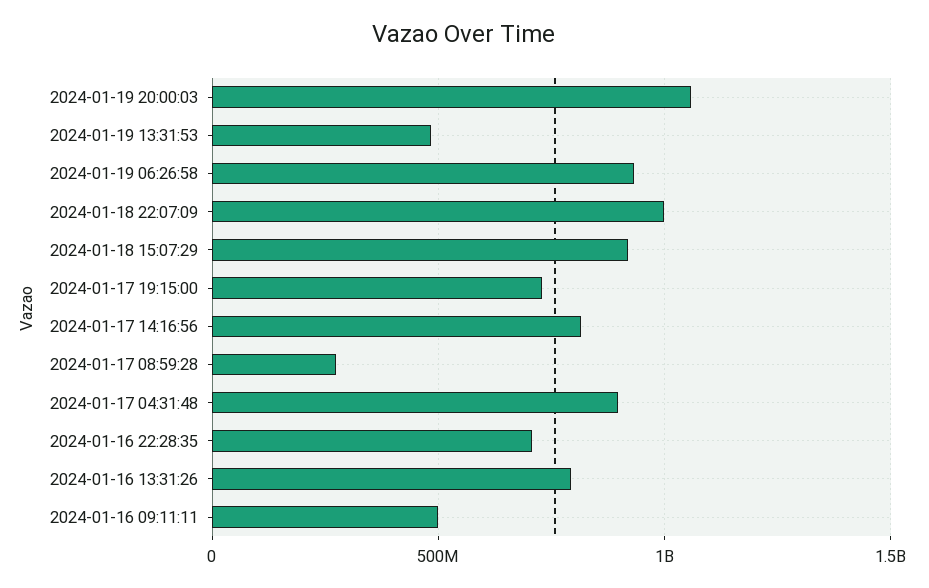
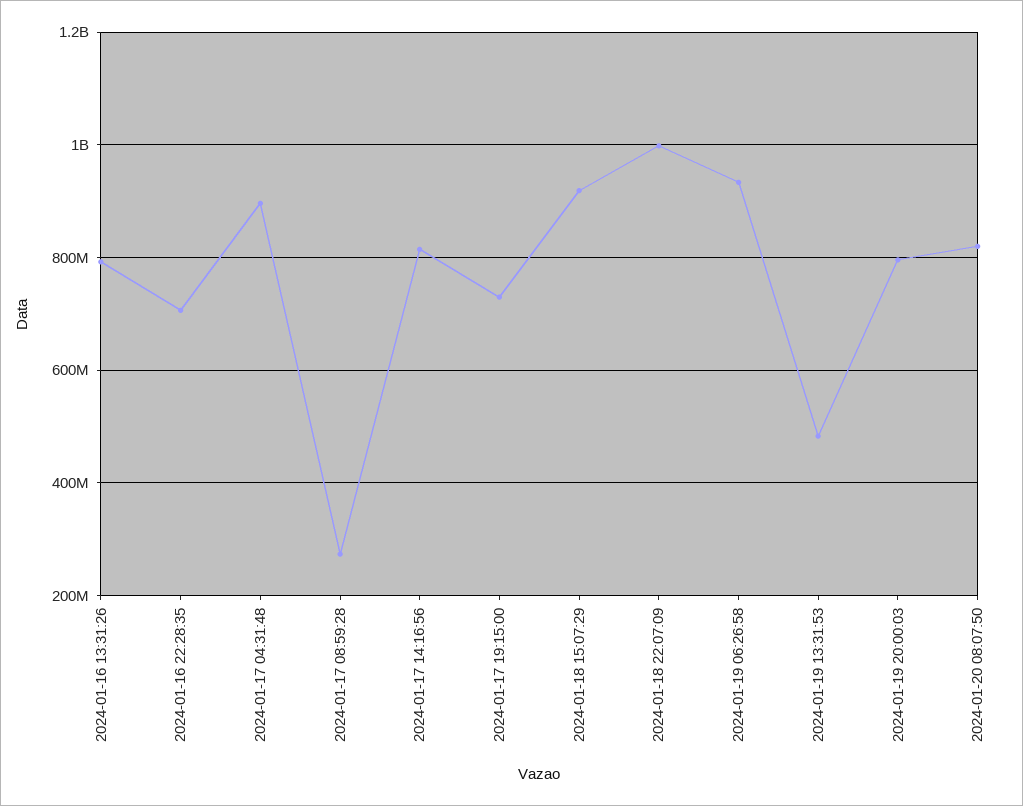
2024-01-19 20:00:03: 1050000000 -> 800000000
2024-01-16 09:11:11: 500000000 -> none
2024-01-20 08:07:50: none -> 820000000

